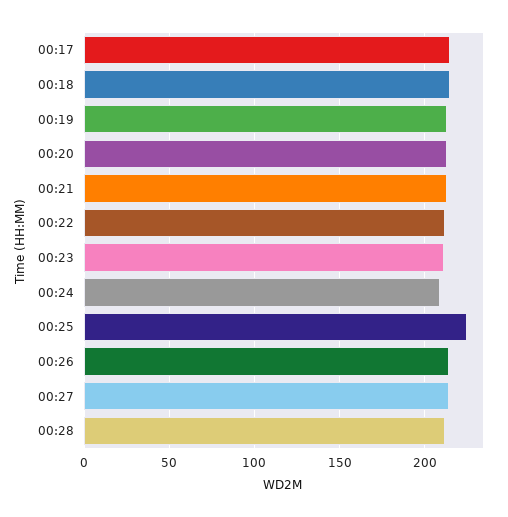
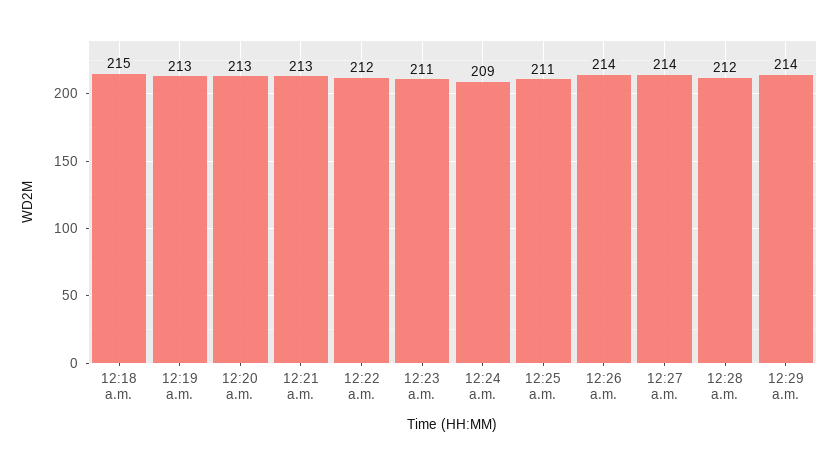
00:17: 215 -> none
00:25: 225 -> 211
12:29 a.m.: none -> 214

